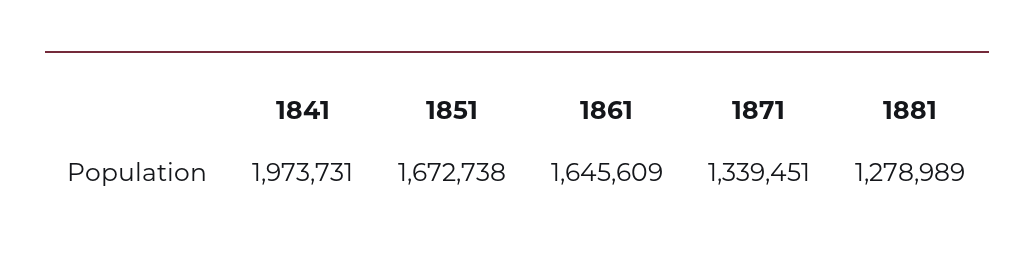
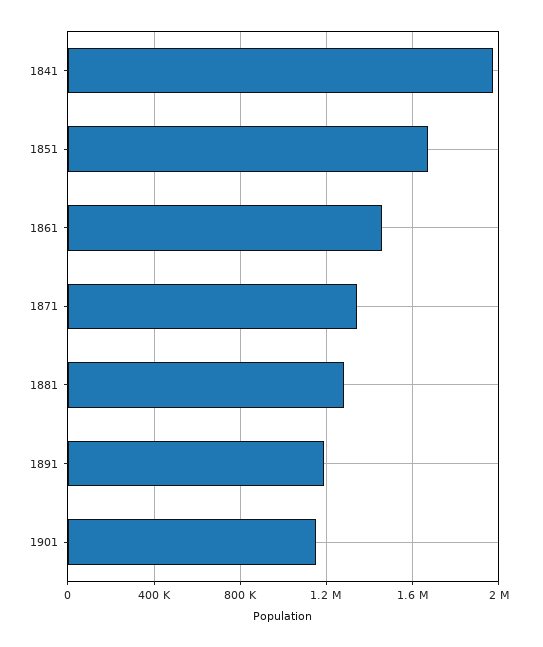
1861: 1645609 -> 1450000
1891: none -> 1200000
1901: none -> 1150000

